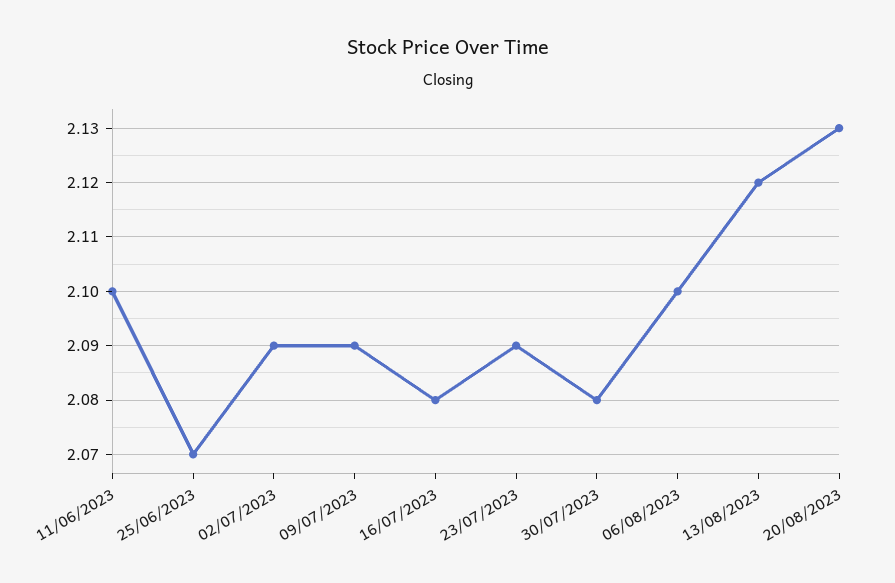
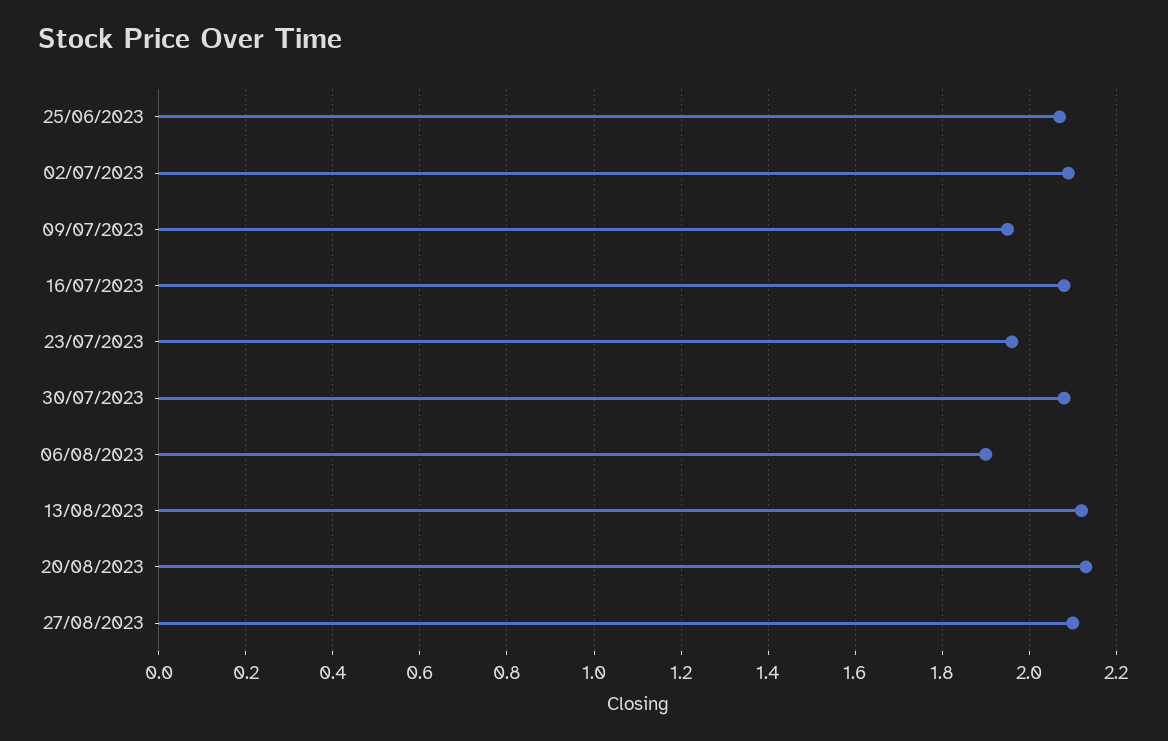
11/06/2023: 2.1 -> none
09/07/2023: 2.09 -> 1.95
23/07/2023: 2.09 -> 1.95
06/08/2023: 2.1 -> 1.9
27/08/2023: none -> 2.1

